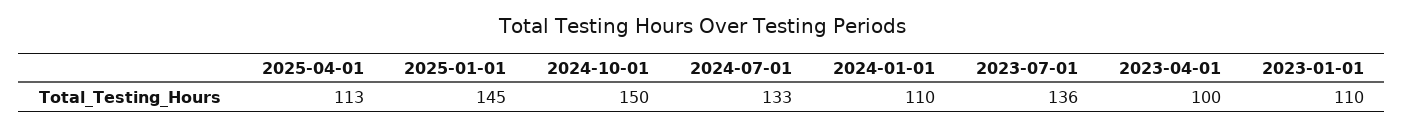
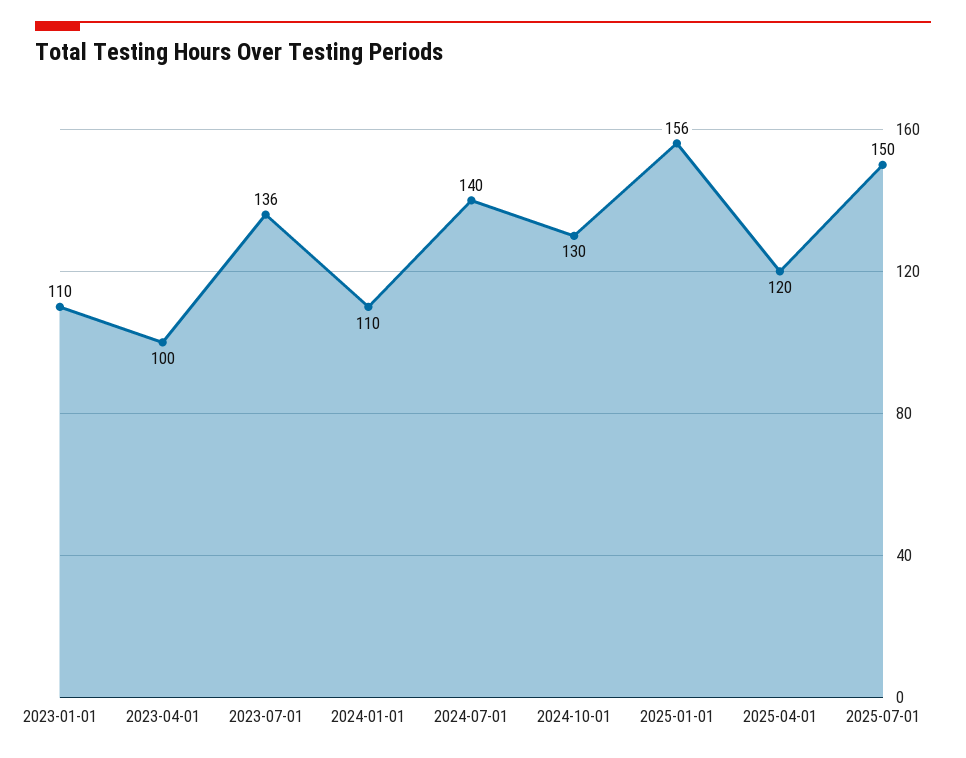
2025-04-01: 113 -> 120
2025-01-01: 145 -> 156
2024-10-01: 150 -> 130
2024-07-01: 133 -> 140
2025-07-01: none -> 150

